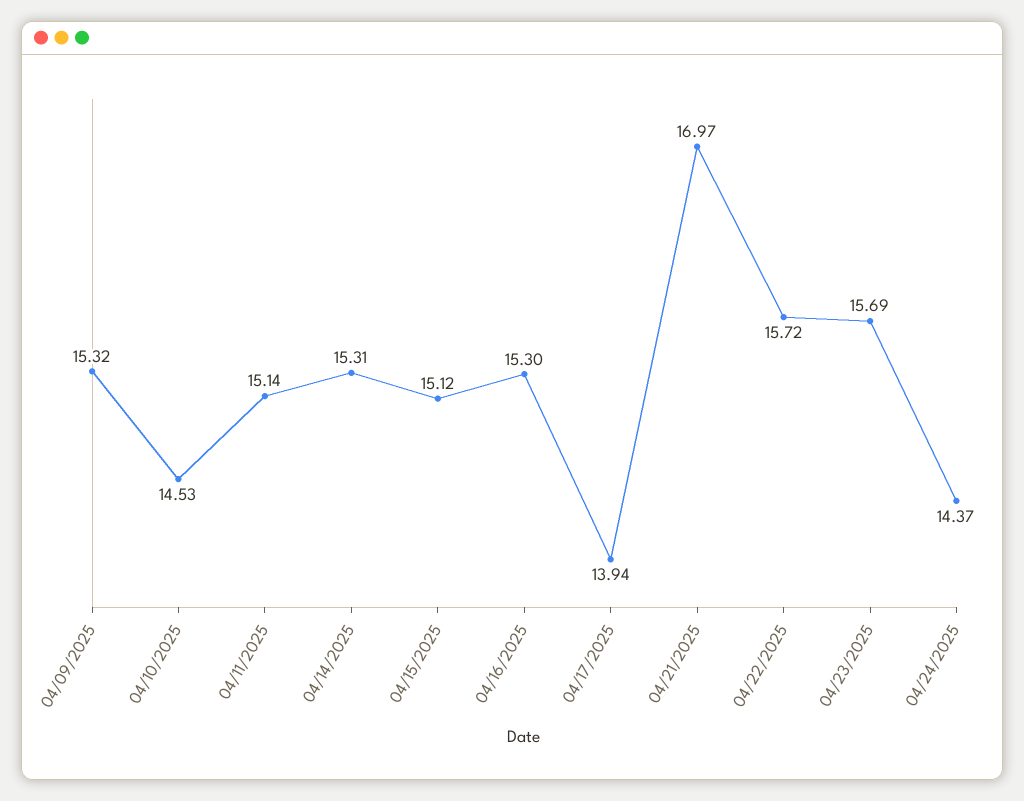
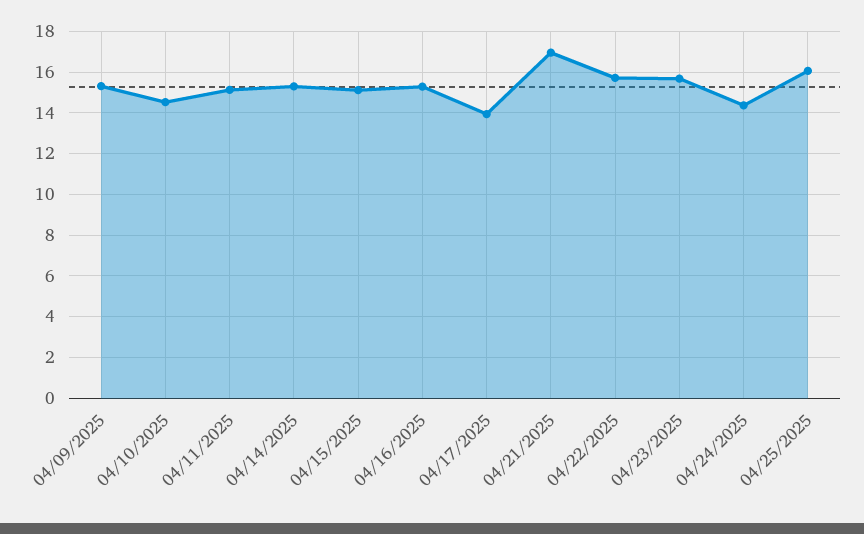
04/25/2025: none -> 16

